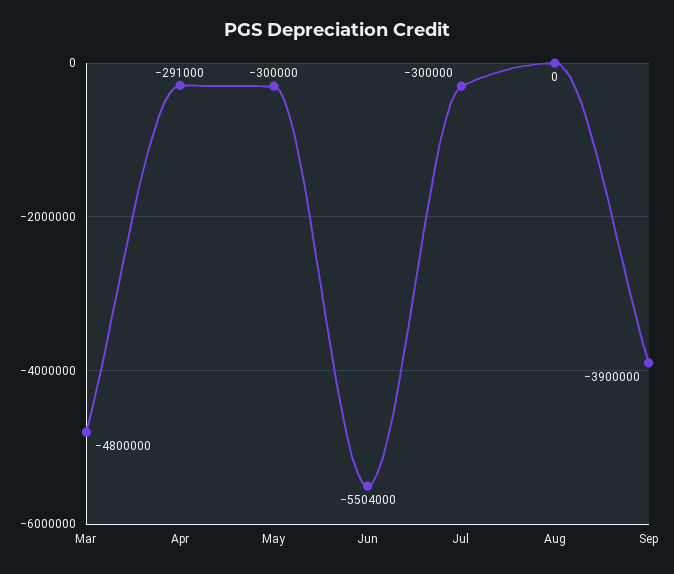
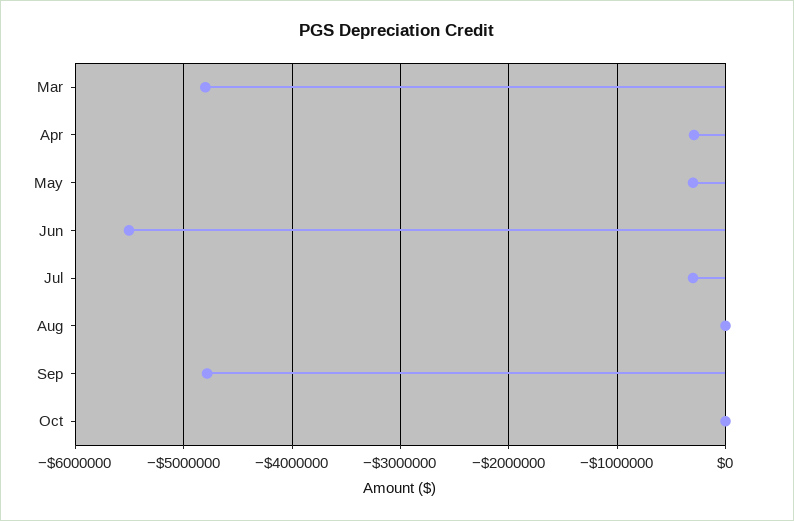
Sep: -3900000 -> -4800000
Oct: none -> 0

